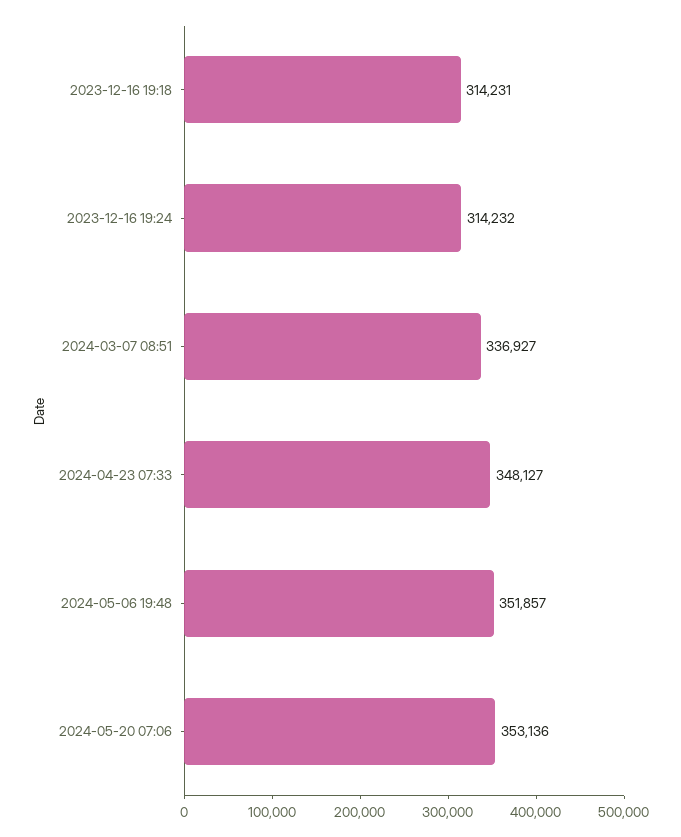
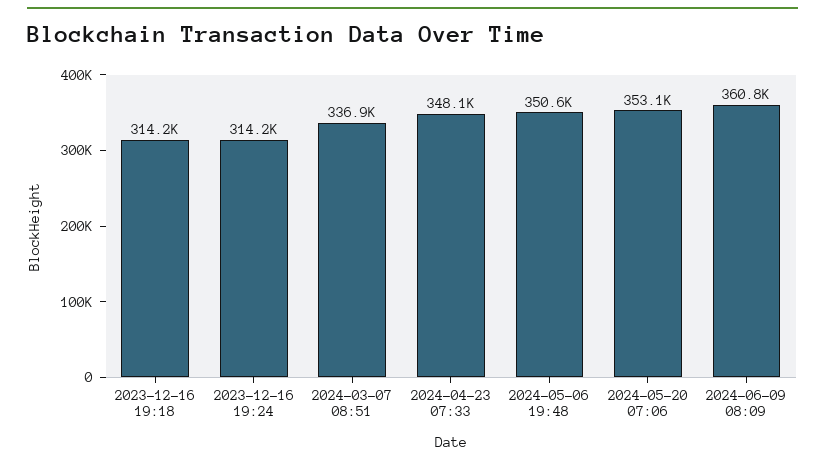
2024-05-06 19:48: 351857 -> 350600
2024-06-09 08:09: none -> 360800

